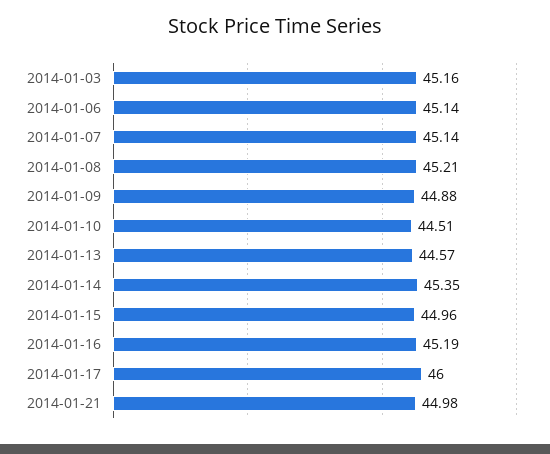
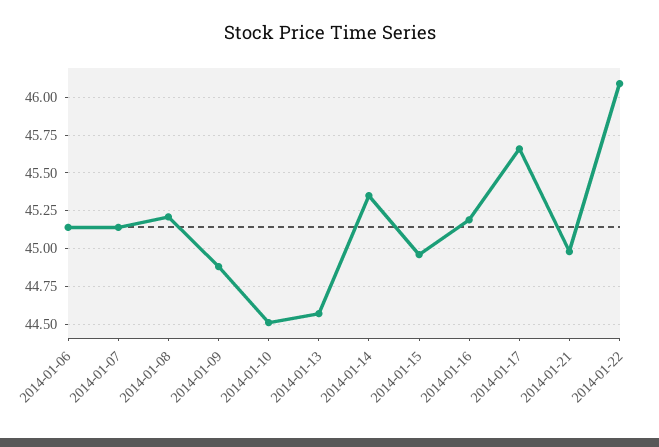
2014-01-03: 45.16 -> none
2014-01-17: 46 -> 45.65
2014-01-22: none -> 46.1

